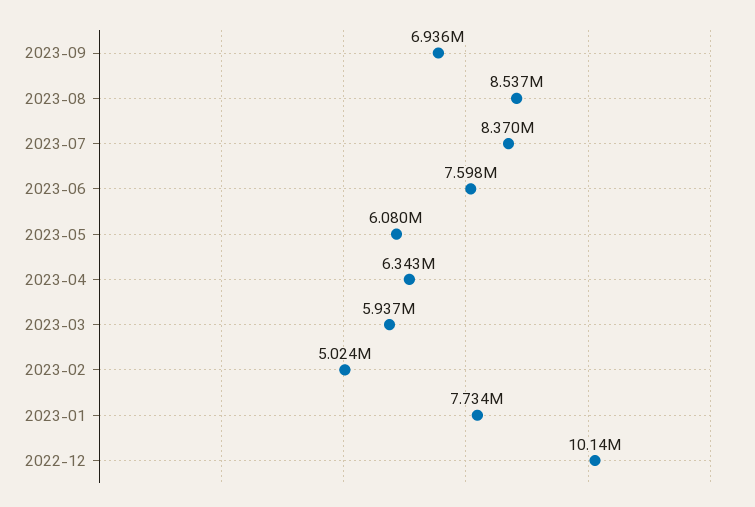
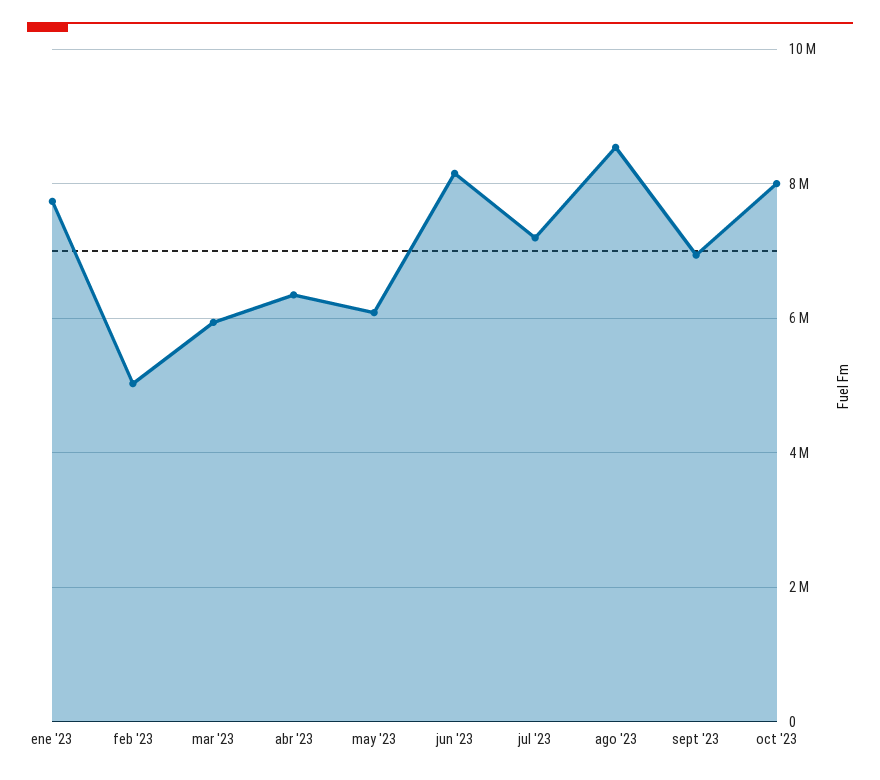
2023-07: 8370000 -> 7200000
2023-06: 7598000 -> 8200000
2022-12: 10140000 -> none
oct '23: none -> 8000000

